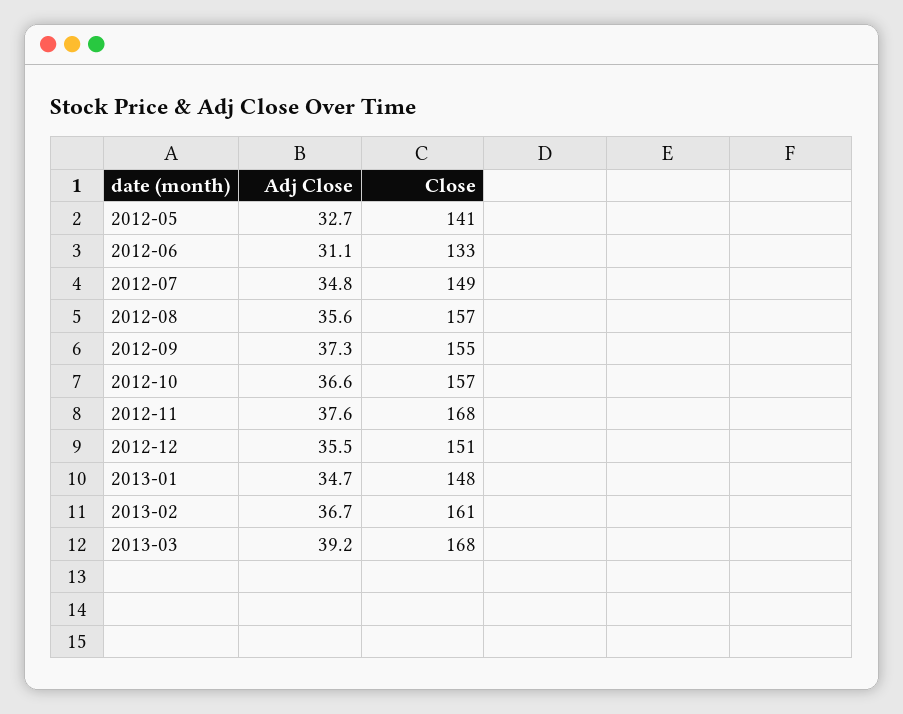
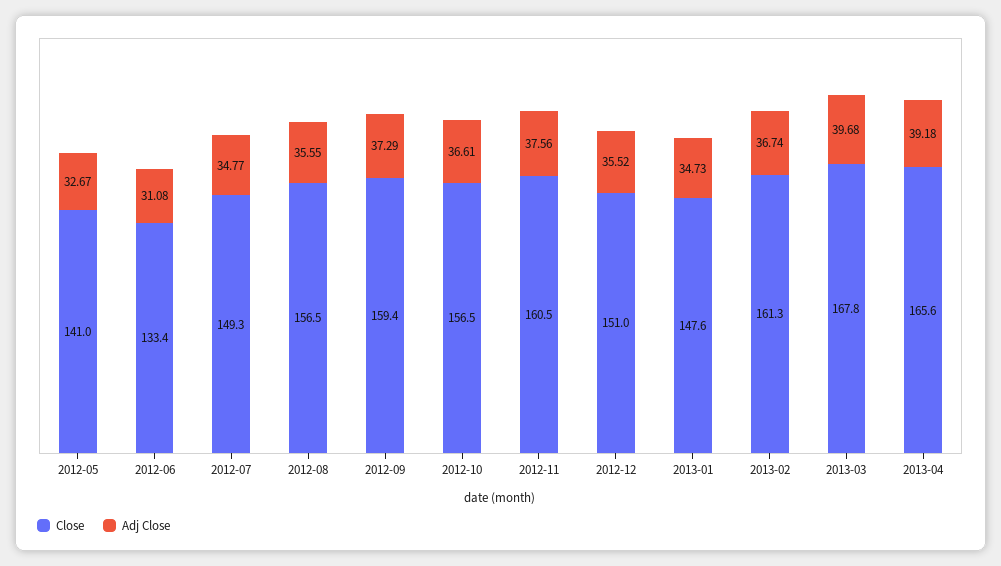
Close, 2012-09: 155 -> 159.4
Close, 2012-11: 168 -> 160.5
Adj Close, 2013-03: 39.2 -> 39.68
Close, 2013-04: none -> 165.6
Adj Close, 2013-04: none -> 39.18

